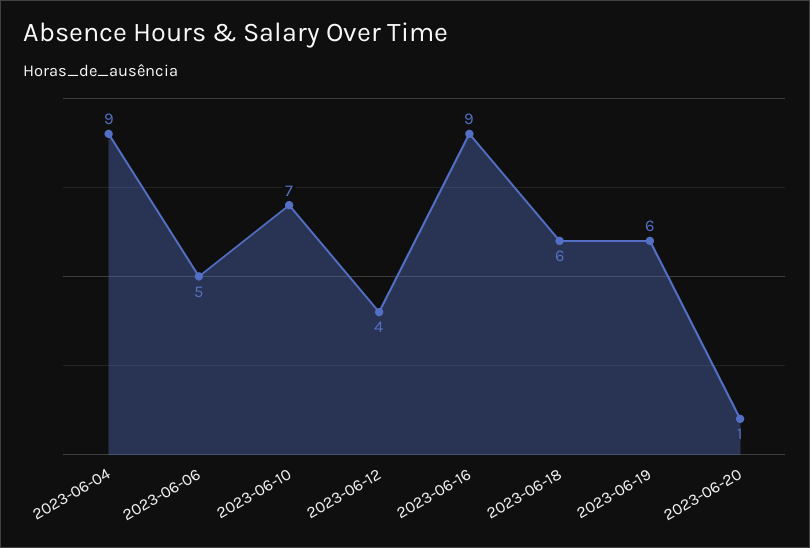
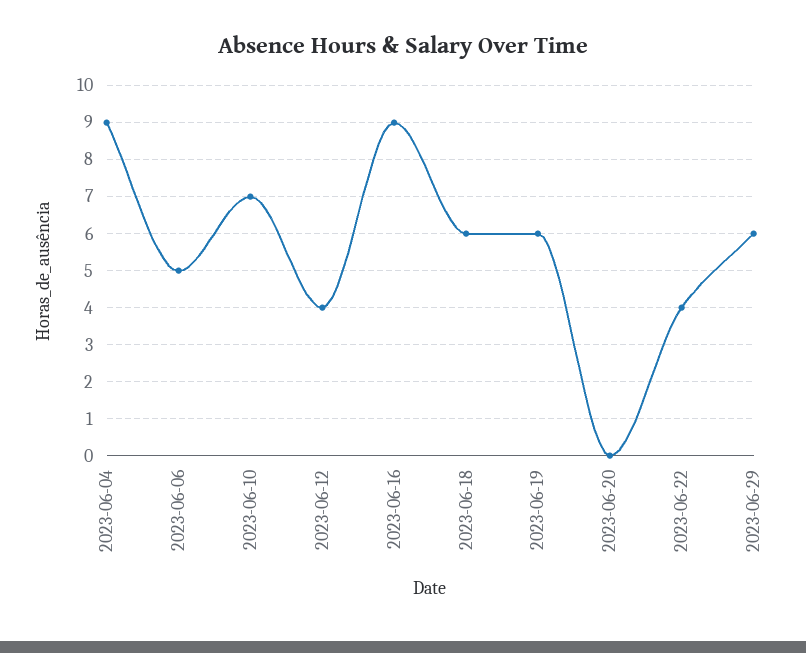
2023-06-20: 1 -> 0
2023-06-22: none -> 4
2023-06-29: none -> 6

